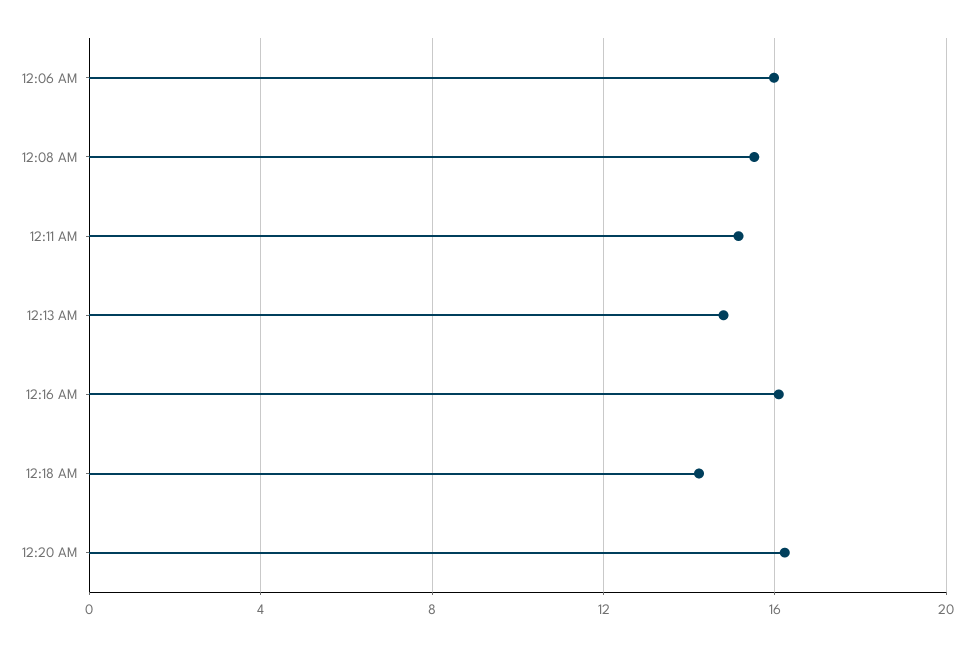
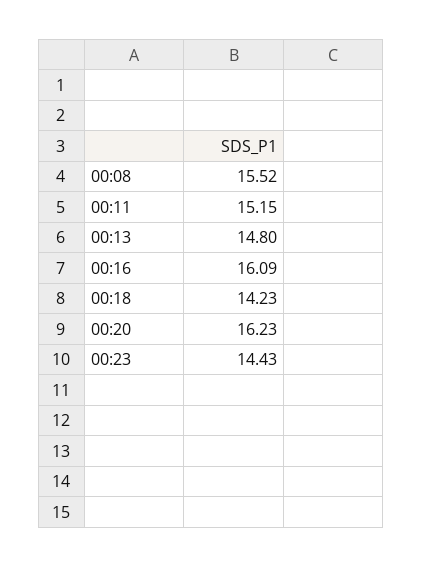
12:06 AM: 16 -> none
00:23: none -> 14.43

